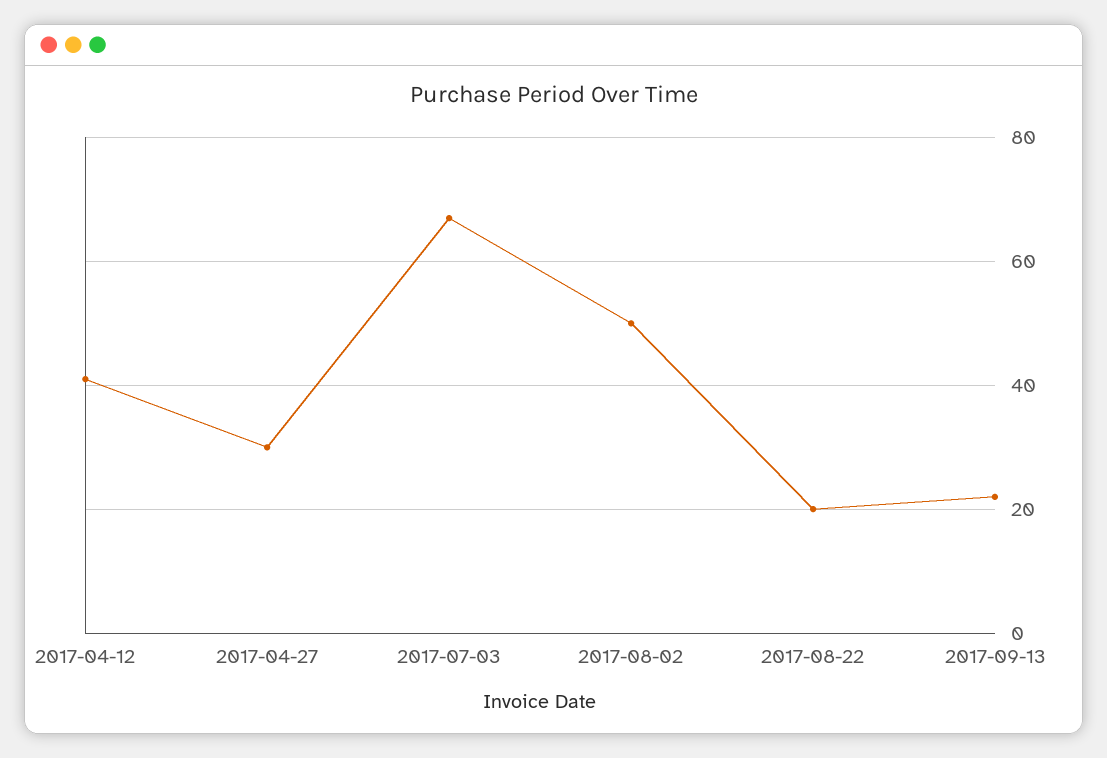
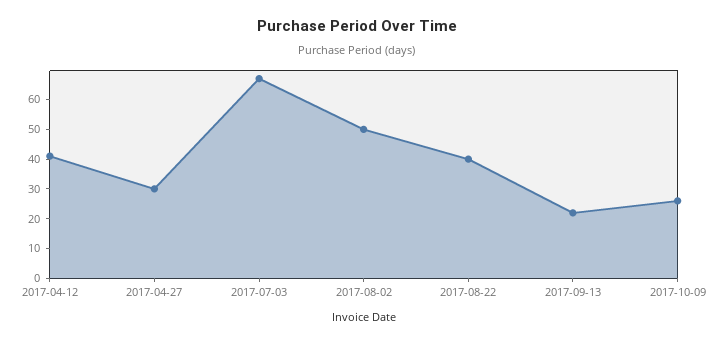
2017-08-22: 20 -> 40
2017-10-09: none -> 25

